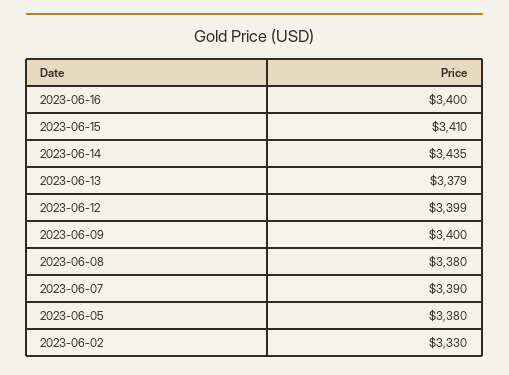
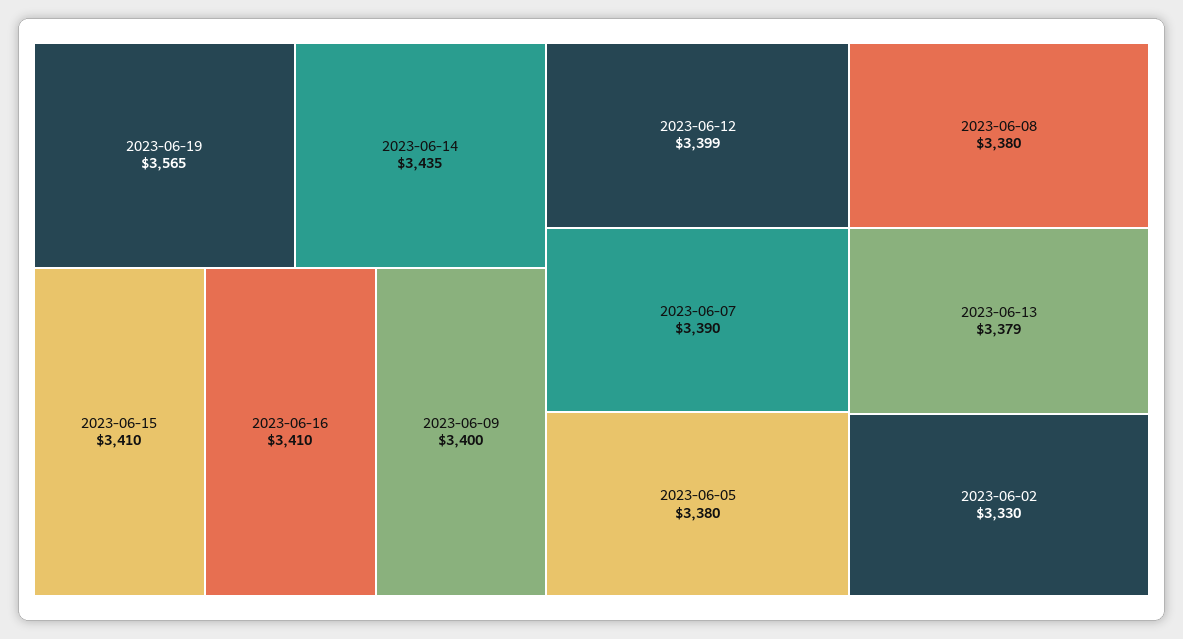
2023-06-16: 3400 -> 3410
2023-06-19: none -> 3565

